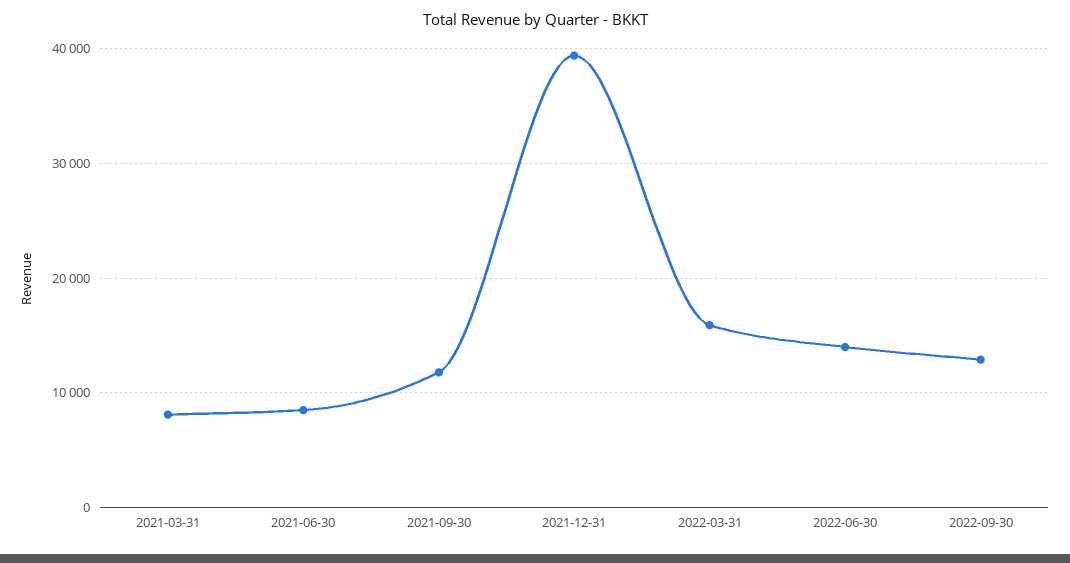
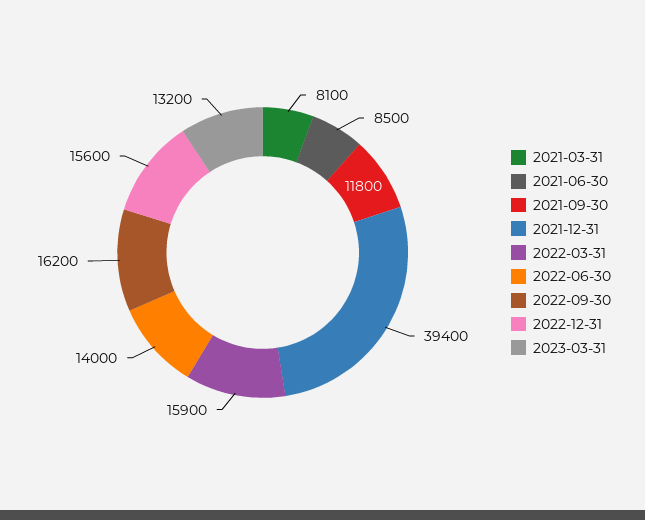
2022-09-30: 13000 -> 16200
2022-12-31: none -> 15600
2023-03-31: none -> 13200

